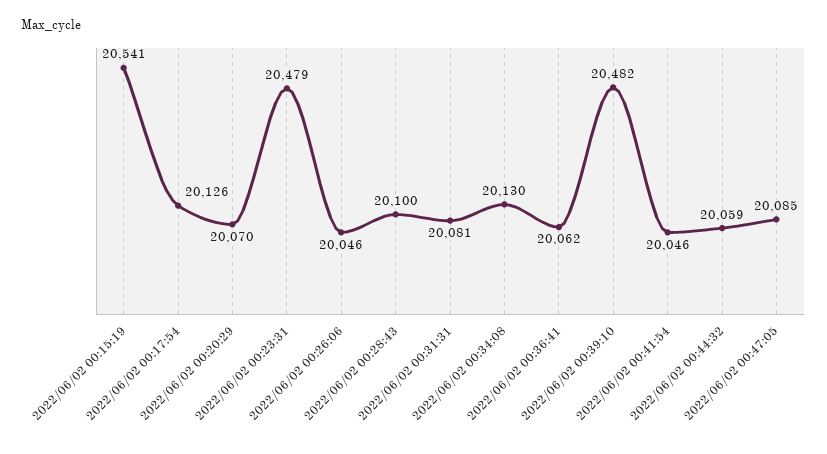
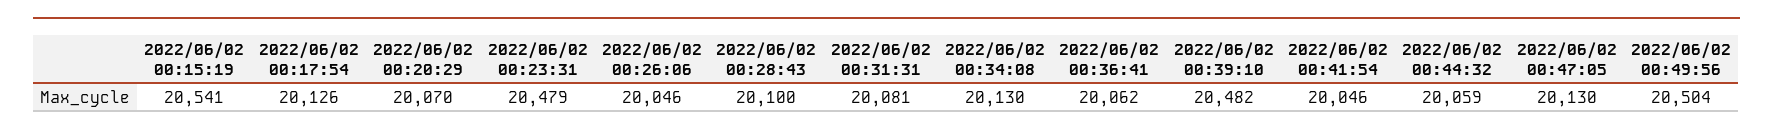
2022/06/02 00:47:05: 20085 -> 20130
2022/06/02 00:49:56: none -> 20504

